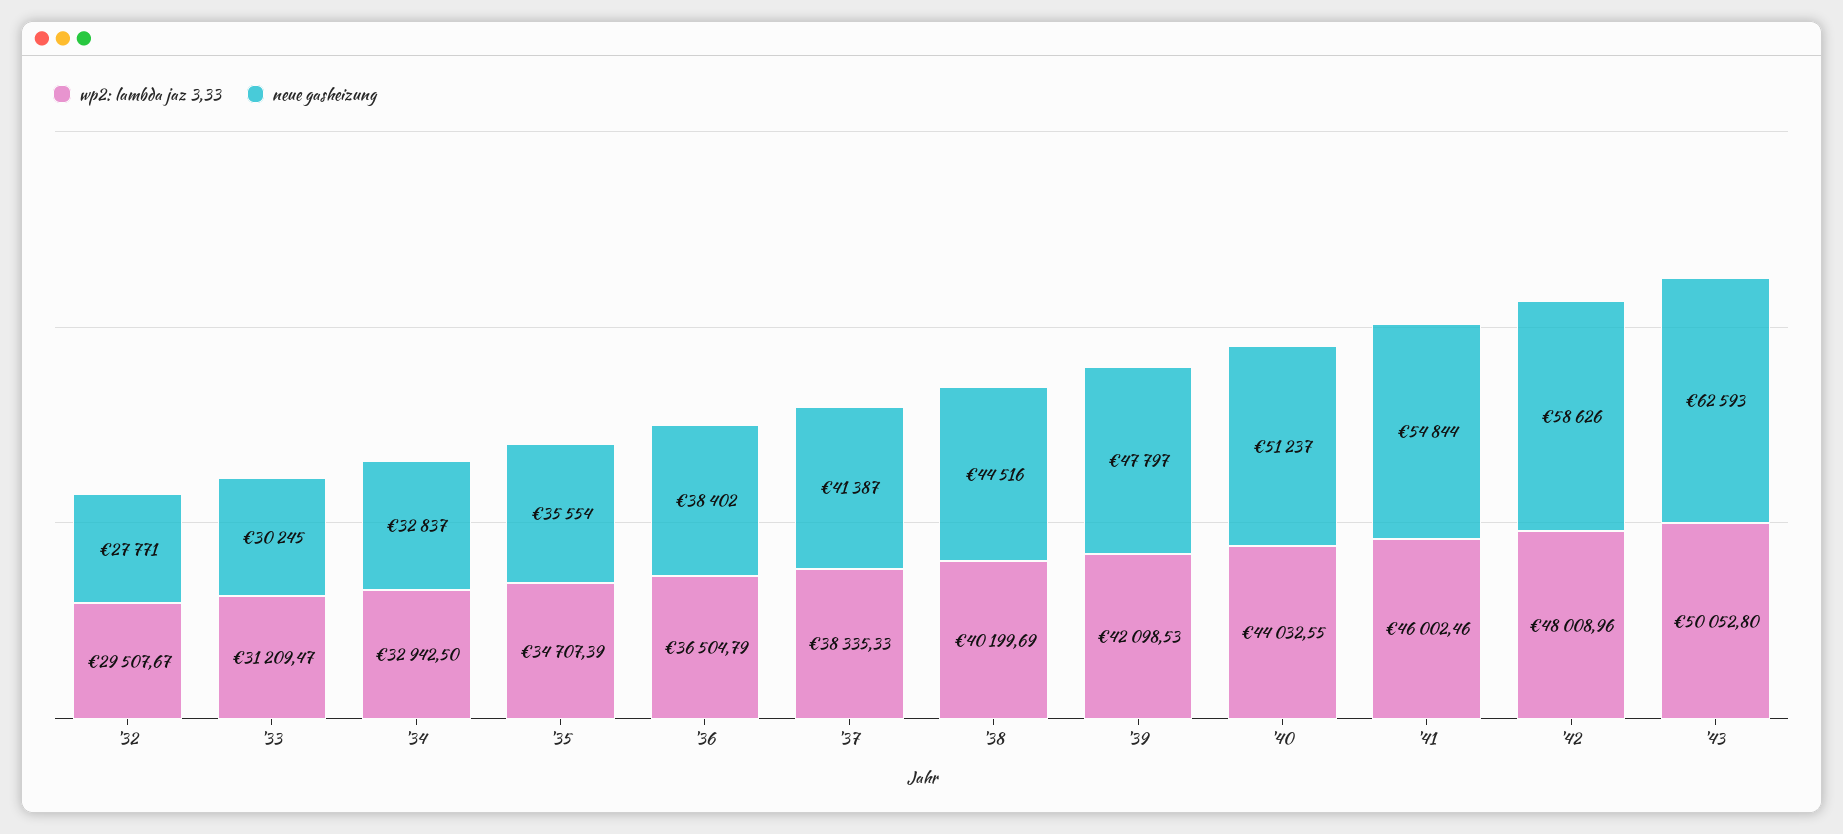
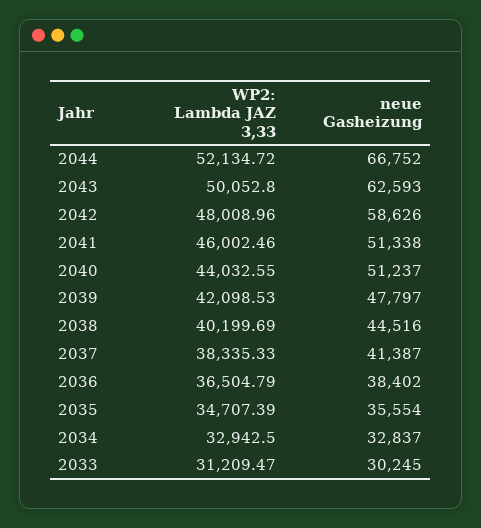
wp2: lambda jaz 3,33, '32: 29507.67 -> none
neue gasheizung, '32: 27771 -> none
neue gasheizung, '41: 54844 -> 51338
wp2: lambda jaz 3,33, 2044: none -> 52134.72
neue gasheizung, 2044: none -> 66752

